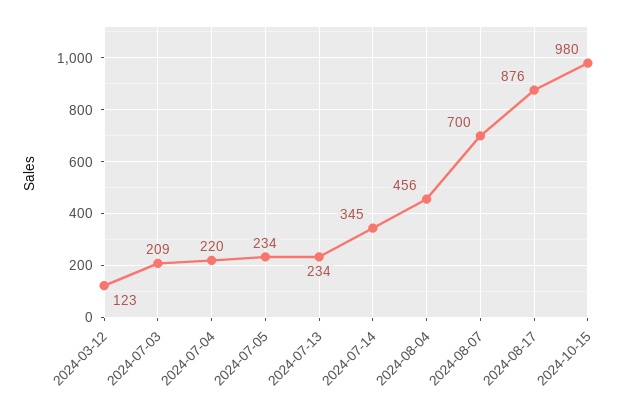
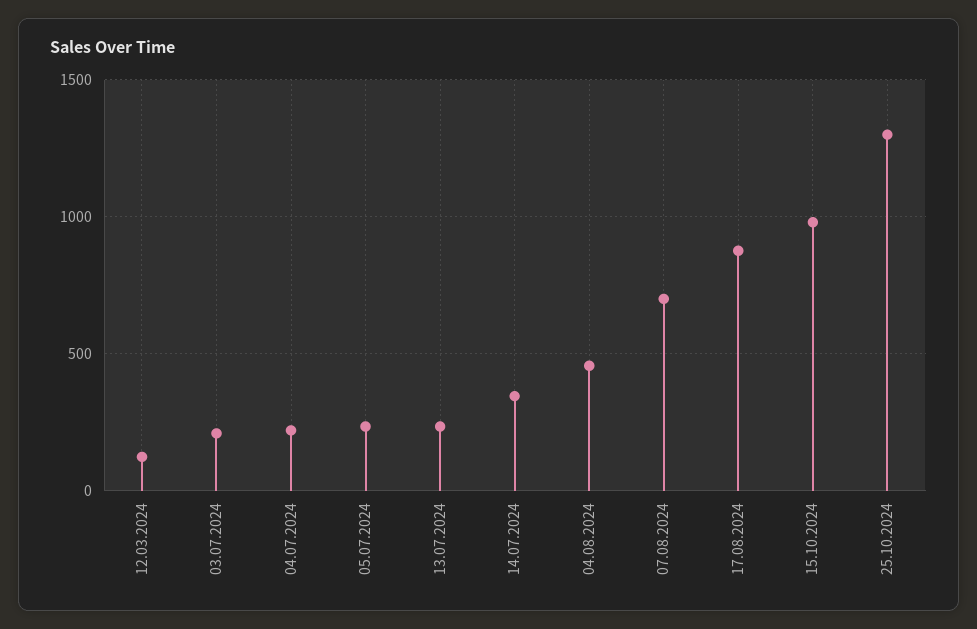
25.10.2024: none -> 1300

